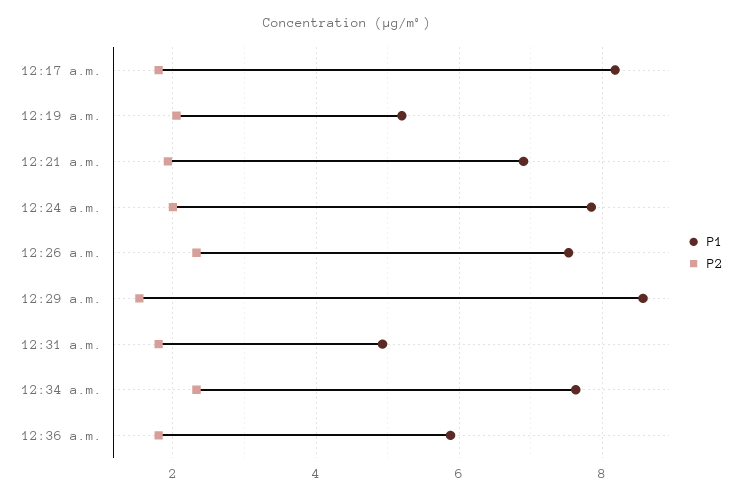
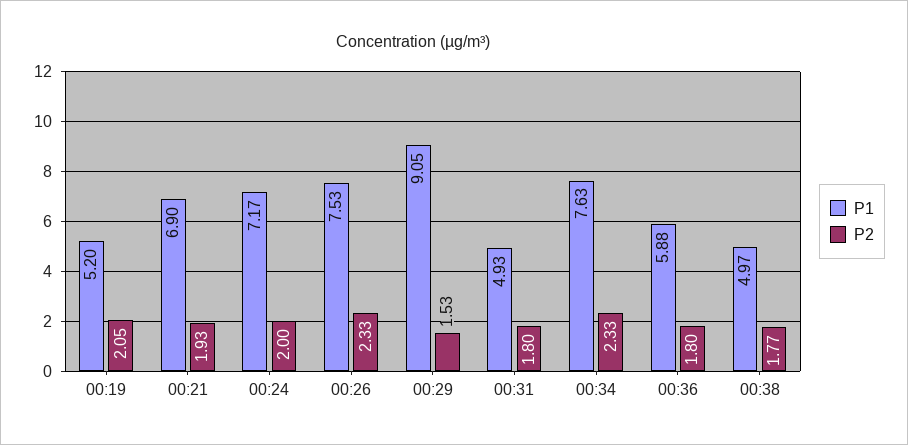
P1, 12:17 a.m.: 8.2 -> none
P2, 12:17 a.m.: 1.8 -> none
P1, 12:24 a.m.: 7.8 -> 7.17
P1, 12:29 a.m.: 8.6 -> 9.05
P1, 00:38: none -> 4.97
P2, 00:38: none -> 1.77

